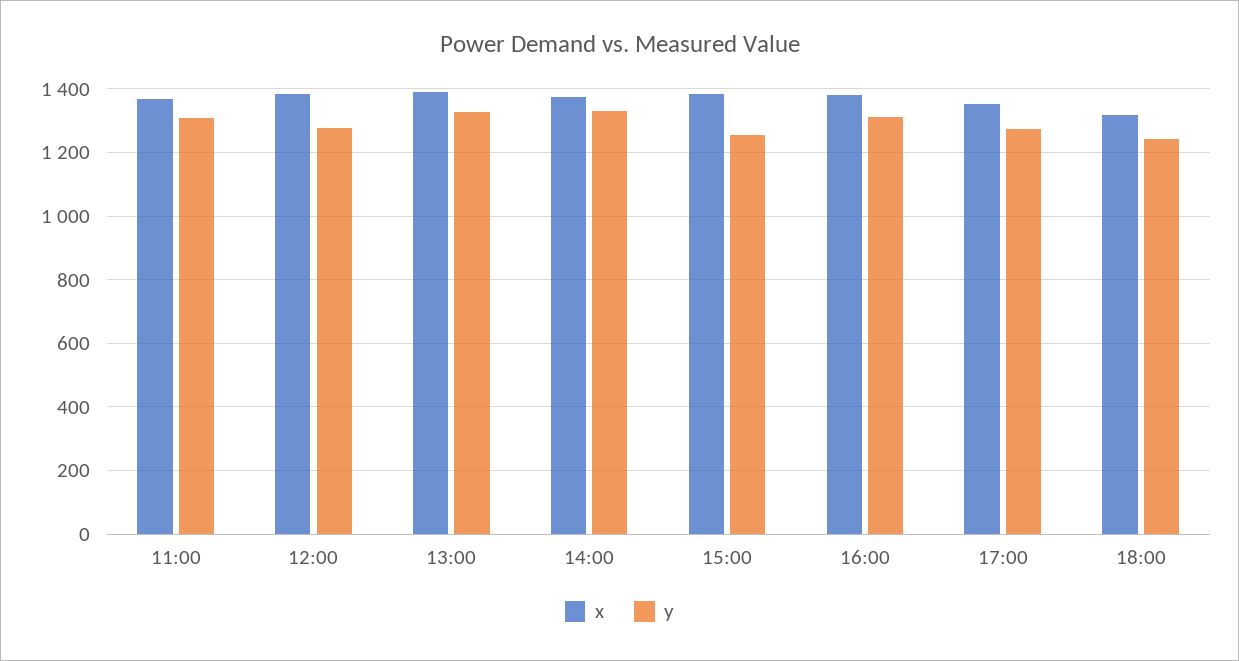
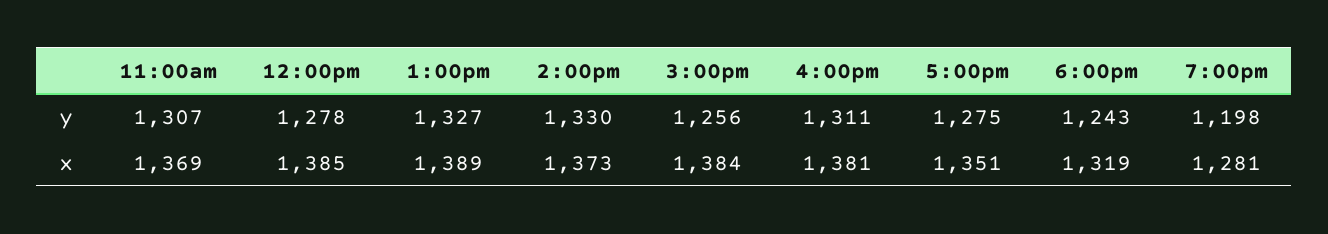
y, 7:00pm: none -> 1198
x, 7:00pm: none -> 1281

